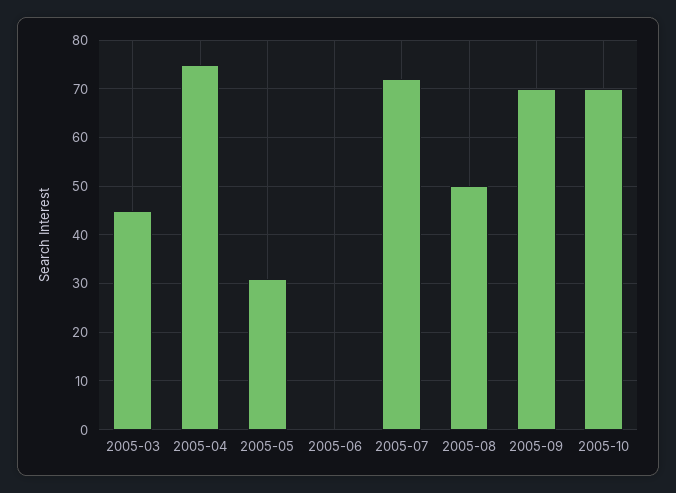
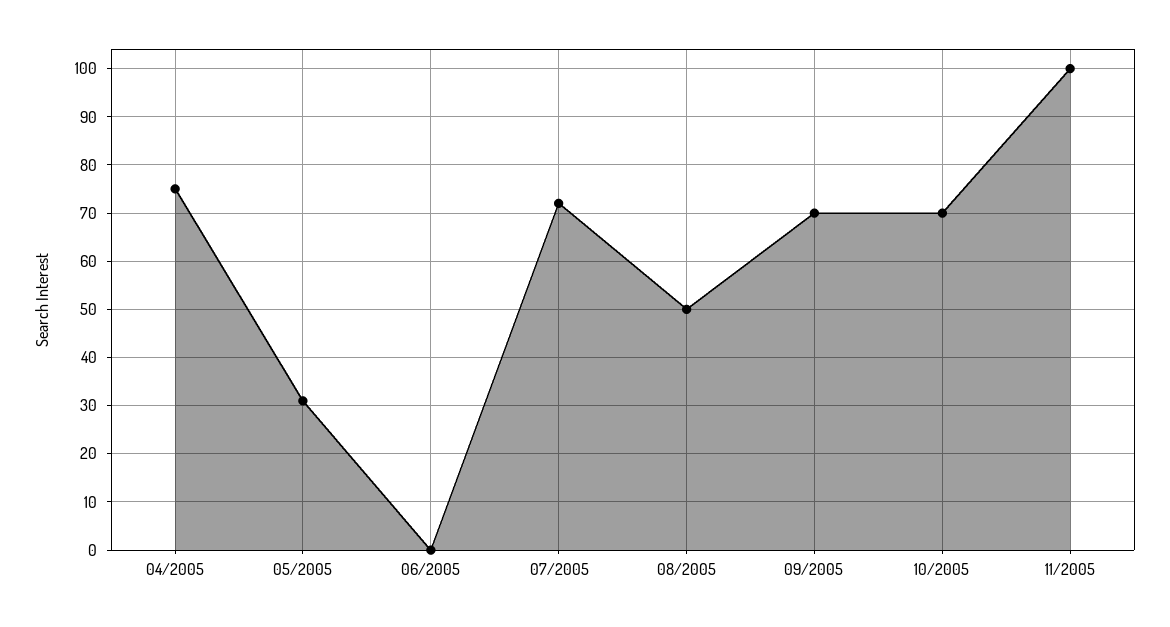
2005-03: 45 -> none
11/2005: none -> 100

